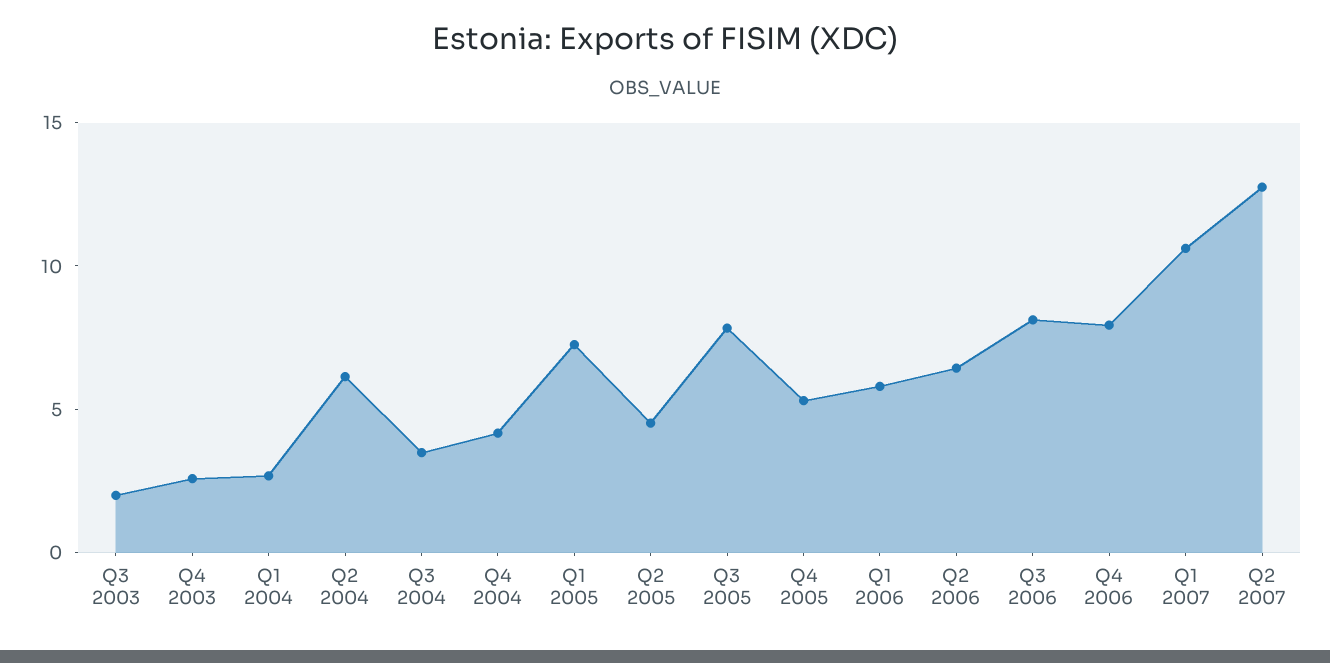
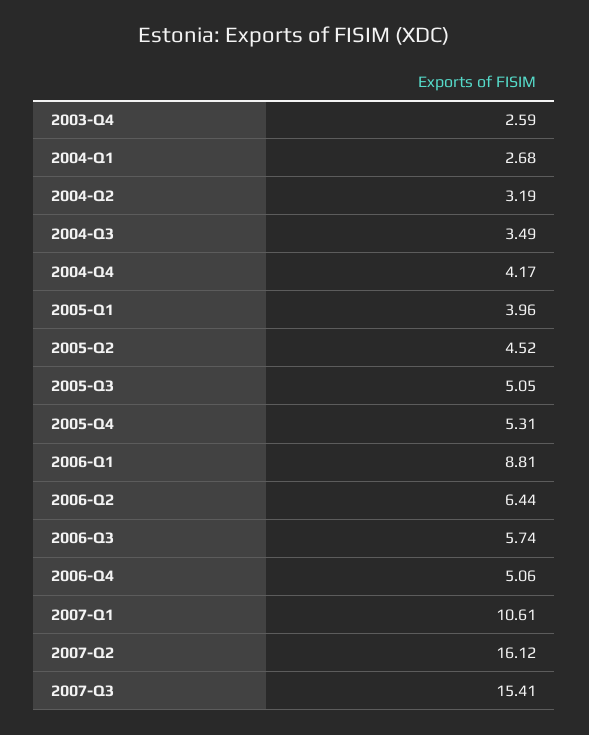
Q3 2003: 2 -> none
Q2 2004: 6 -> 3.19
Q1 2005: 7 -> 3.96
Q3 2005: 8 -> 5.05
Q1 2006: 6 -> 8.81
Q3 2006: 8 -> 5.74
Q4 2006: 8 -> 5.06
Q2 2007: 13 -> 16.12
2007-Q3: none -> 15.41

